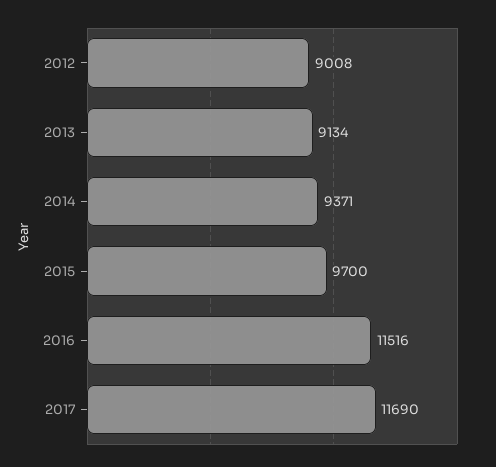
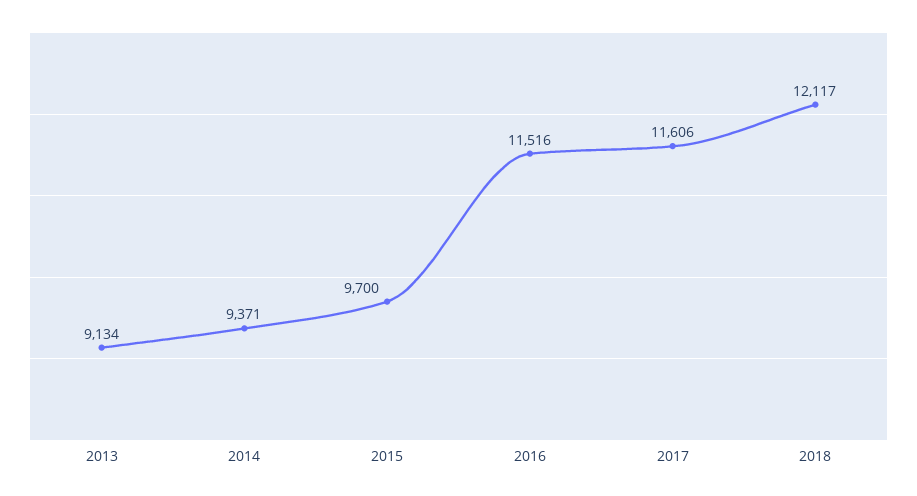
2012: 9008 -> none
2017: 11690 -> 11606
2018: none -> 12117

